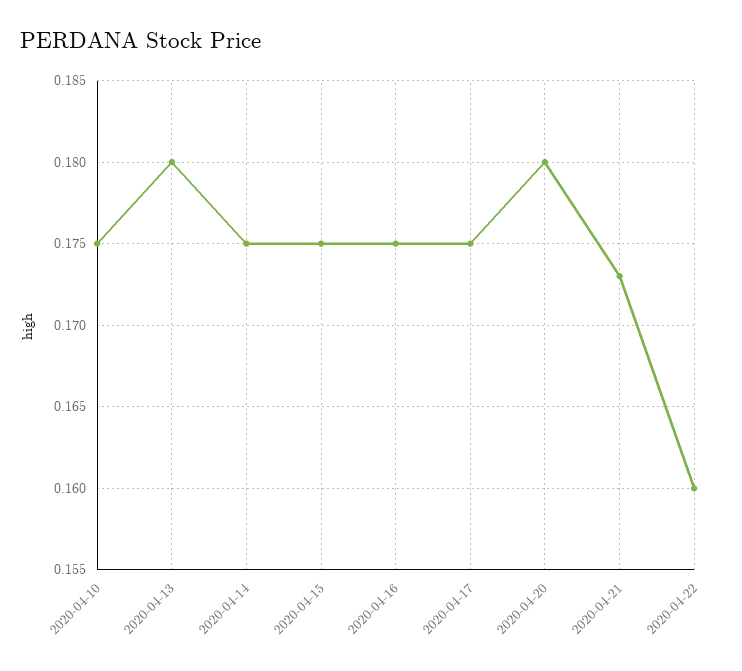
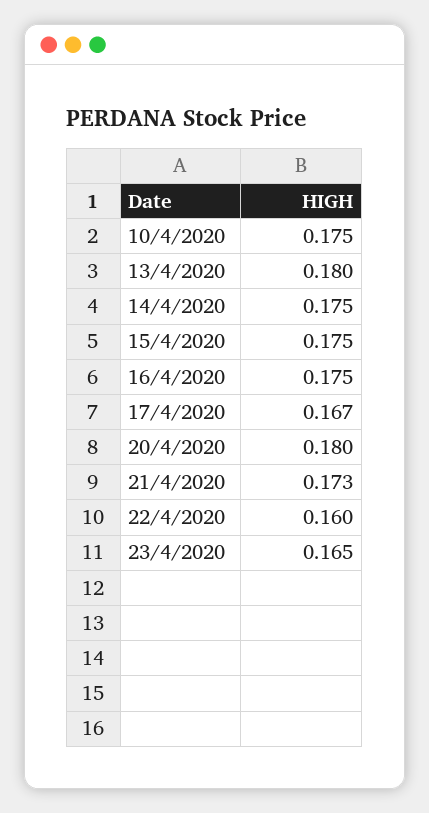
2020-04-17: 0.175 -> 0.167
23/4/2020: none -> 0.165

